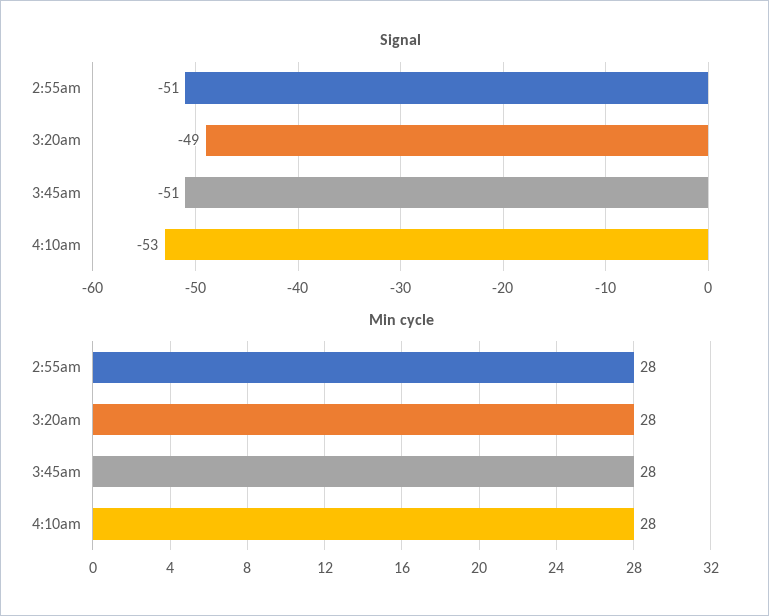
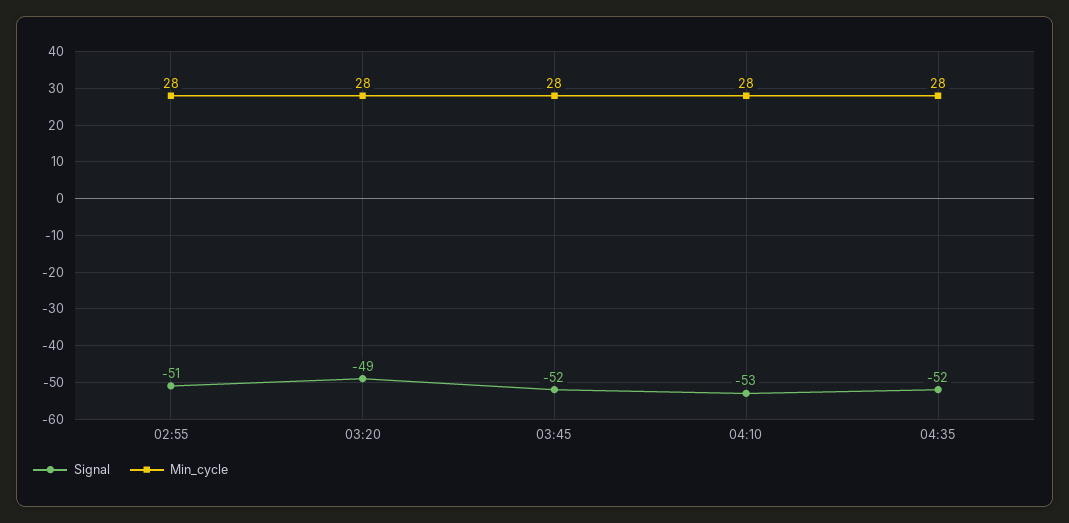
Signal, 3:45am: -51 -> -52
Signal, 04:35: none -> -52
Min cycle, 04:35: none -> 28

